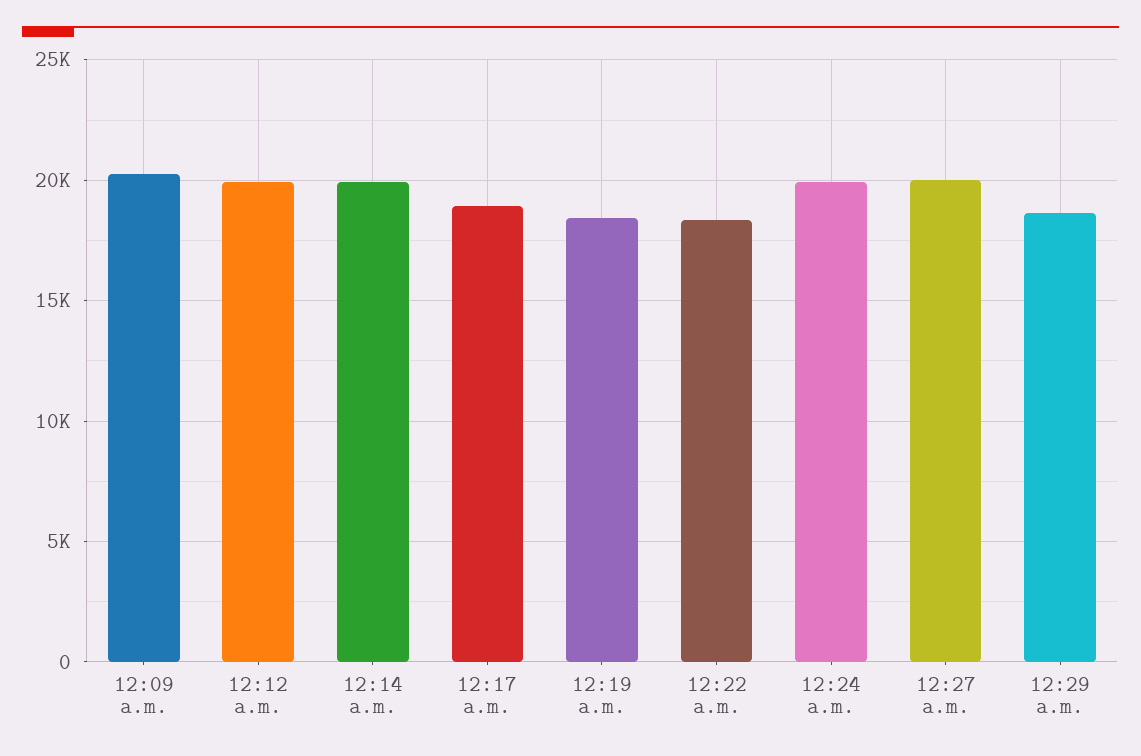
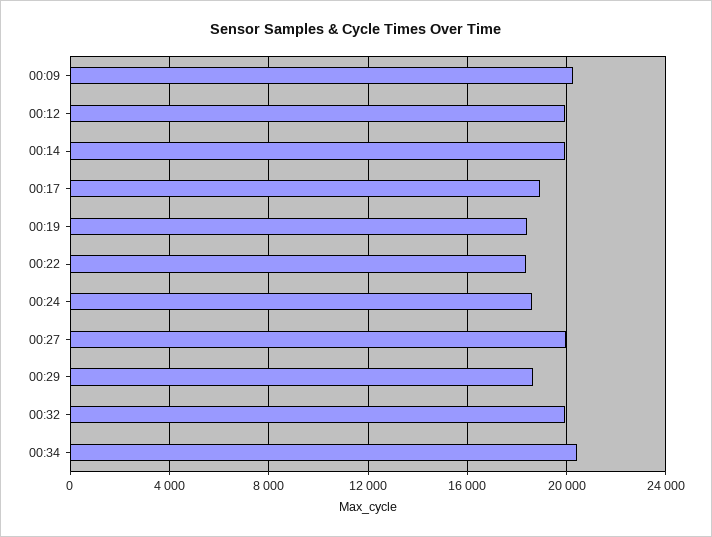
12:24 a.m.: 20000 -> 18500
00:32: none -> 20000
00:34: none -> 20500

